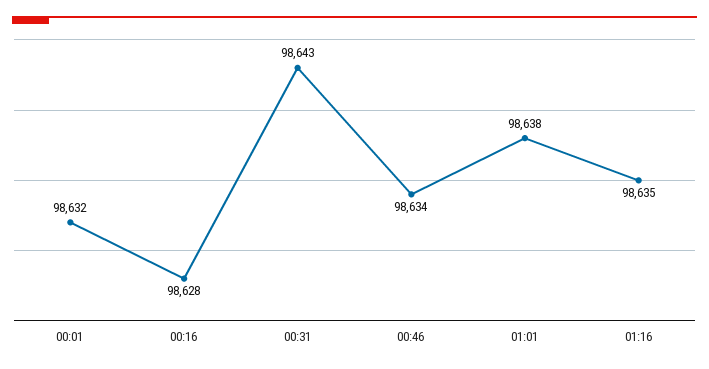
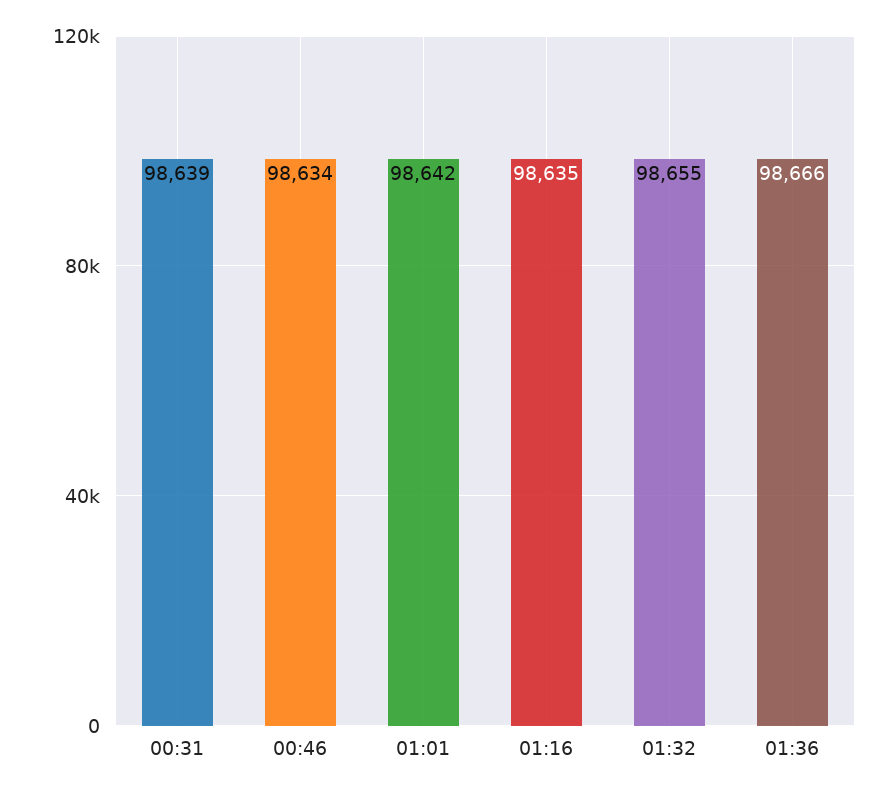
00:01: 98632 -> none
00:16: 98628 -> none
00:31: 98643 -> 98639
01:01: 98638 -> 98642
01:32: none -> 98655
01:36: none -> 98666

